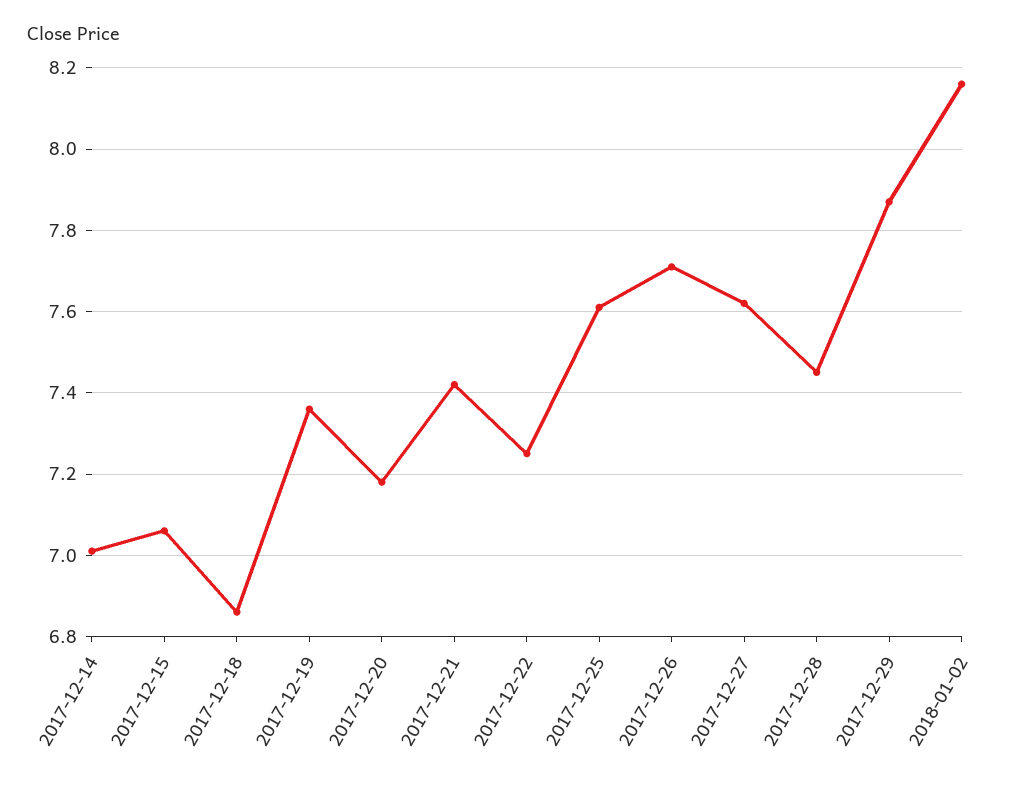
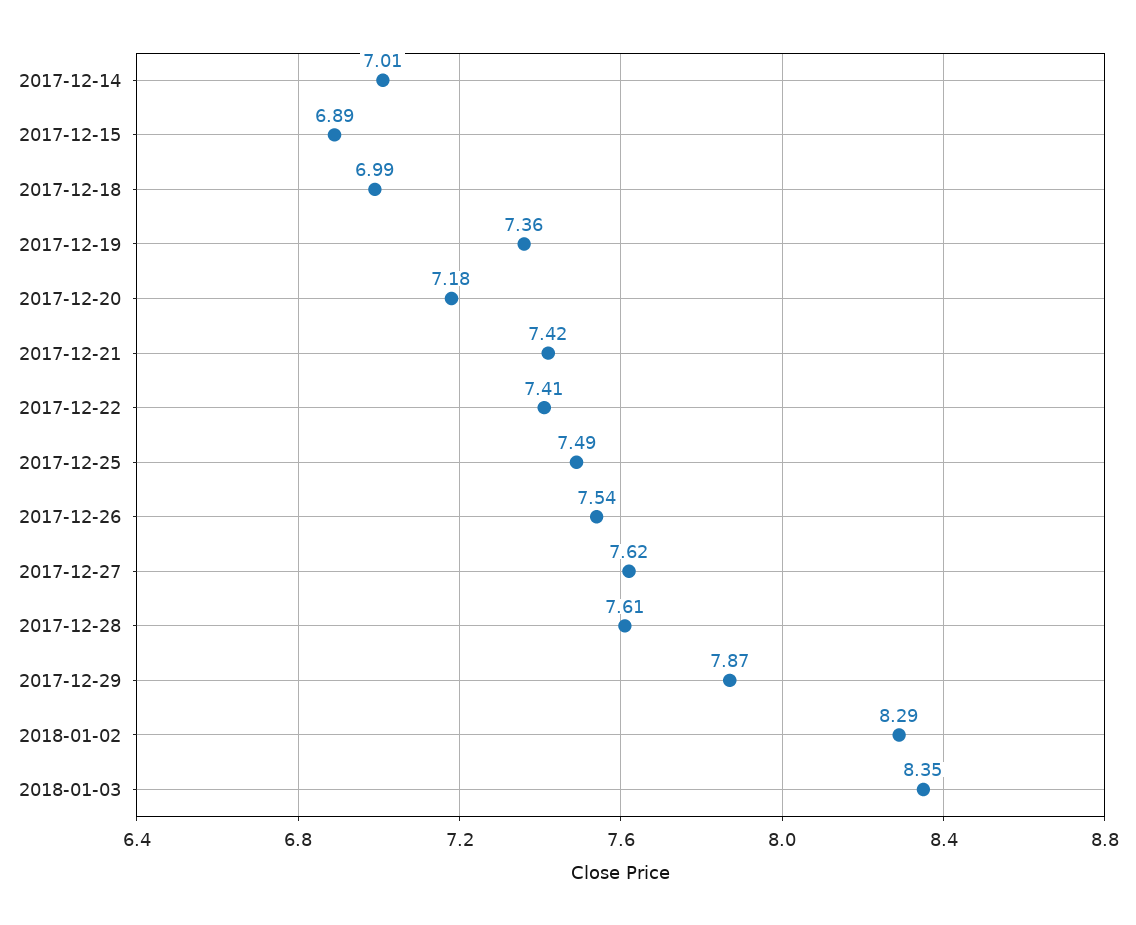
2017-12-15: 7.05 -> 6.89
2017-12-18: 6.85 -> 6.99
2017-12-22: 7.25 -> 7.41
2017-12-25: 7.6 -> 7.49
2017-12-26: 7.7 -> 7.54
2017-12-28: 7.45 -> 7.61
2018-01-02: 8.15 -> 8.29
2018-01-03: none -> 8.35

